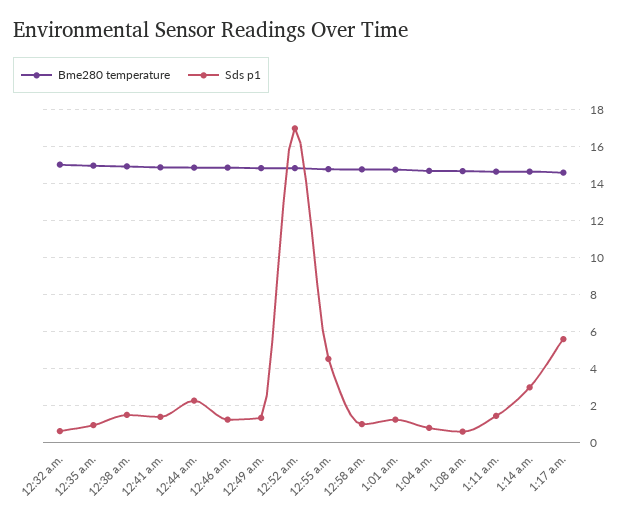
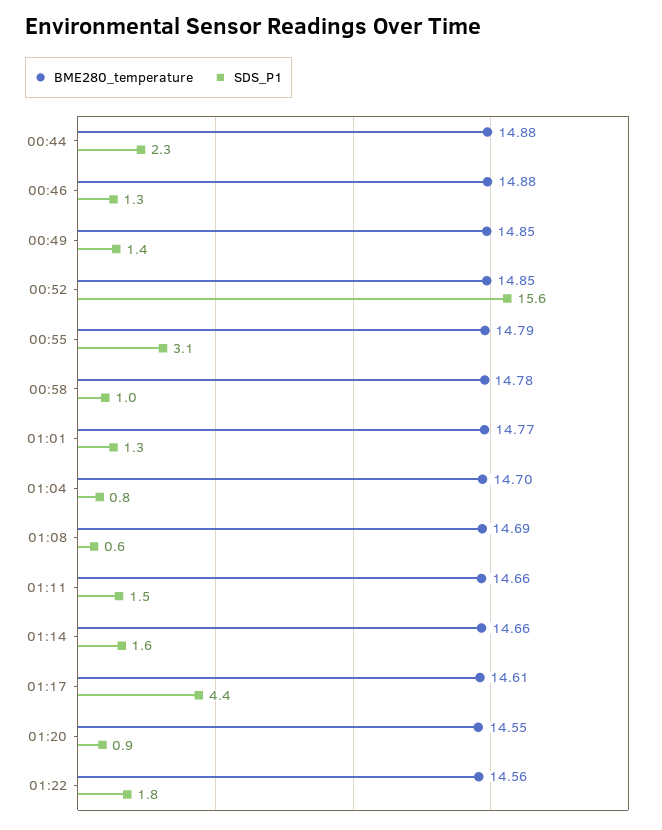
Bme280 temperature, 12:32 a.m.: 15 -> none
Sds p1, 12:32 a.m.: 0.5 -> none
Bme280 temperature, 12:35 a.m.: 15 -> none
Sds p1, 12:35 a.m.: 1 -> none
Bme280 temperature, 12:38 a.m.: 15 -> none
Sds p1, 12:38 a.m.: 1.5 -> none
Bme280 temperature, 12:41 a.m.: 15 -> none
Sds p1, 12:41 a.m.: 1.5 -> none
Sds p1, 12:52 a.m.: 17 -> 15.6
Sds p1, 12:55 a.m.: 4.5 -> 3.1
Sds p1, 1:14 a.m.: 3 -> 1.6
Sds p1, 1:17 a.m.: 5.5 -> 4.4
Bme280 temperature, 01:20: none -> 14.55
Sds p1, 01:20: none -> 0.9
Bme280 temperature, 01:22: none -> 14.56
Sds p1, 01:22: none -> 1.8

